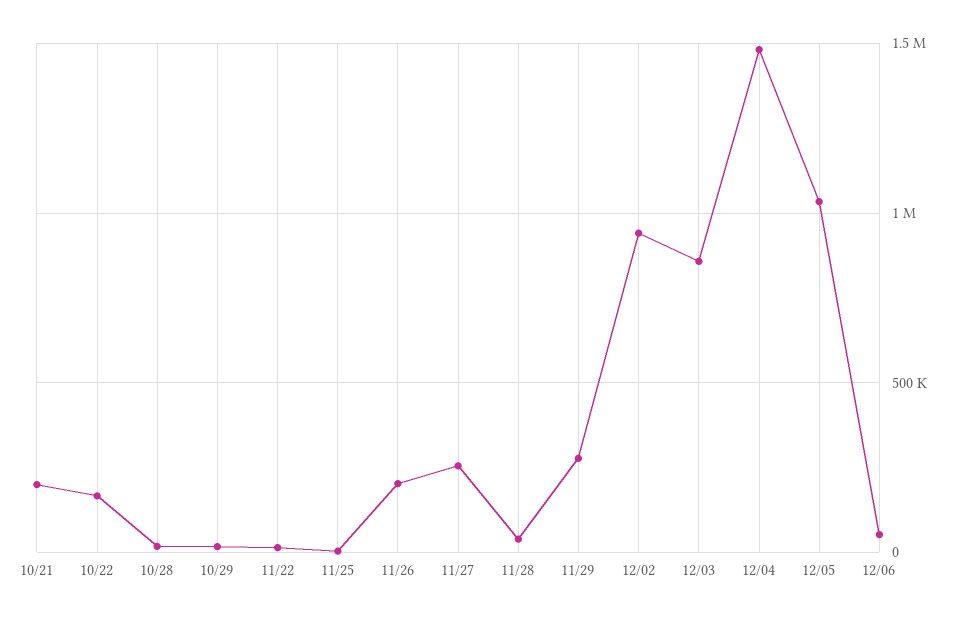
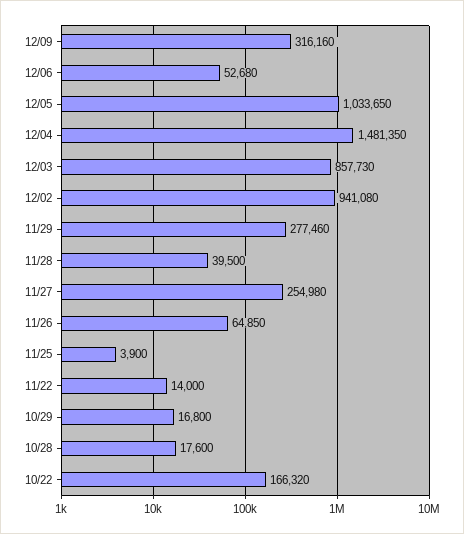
10/21: 200000 -> none
11/26: 200000 -> 64850
12/09: none -> 316160

